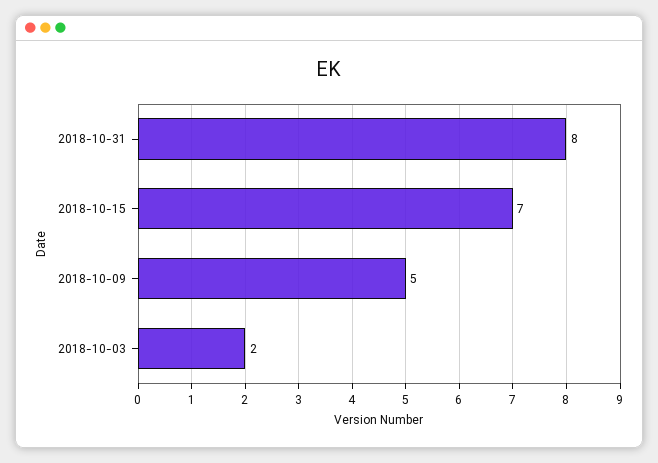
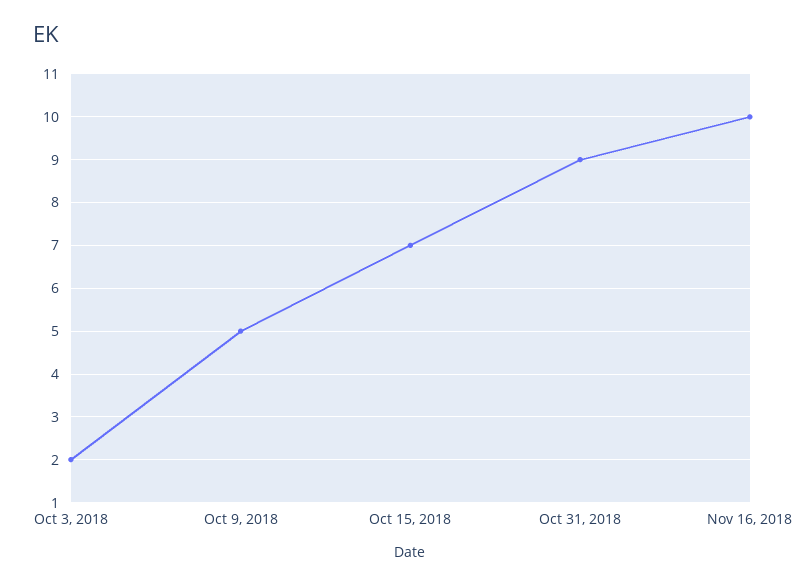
2018-10-31: 8 -> 9
Nov 16, 2018: none -> 10

